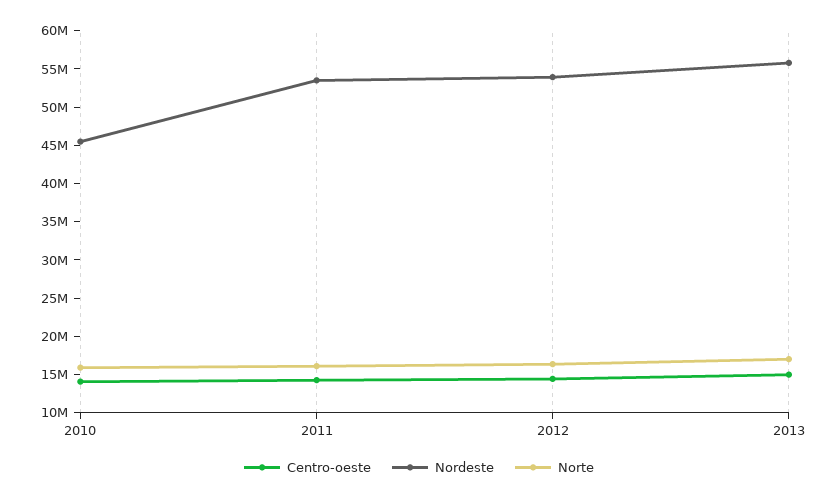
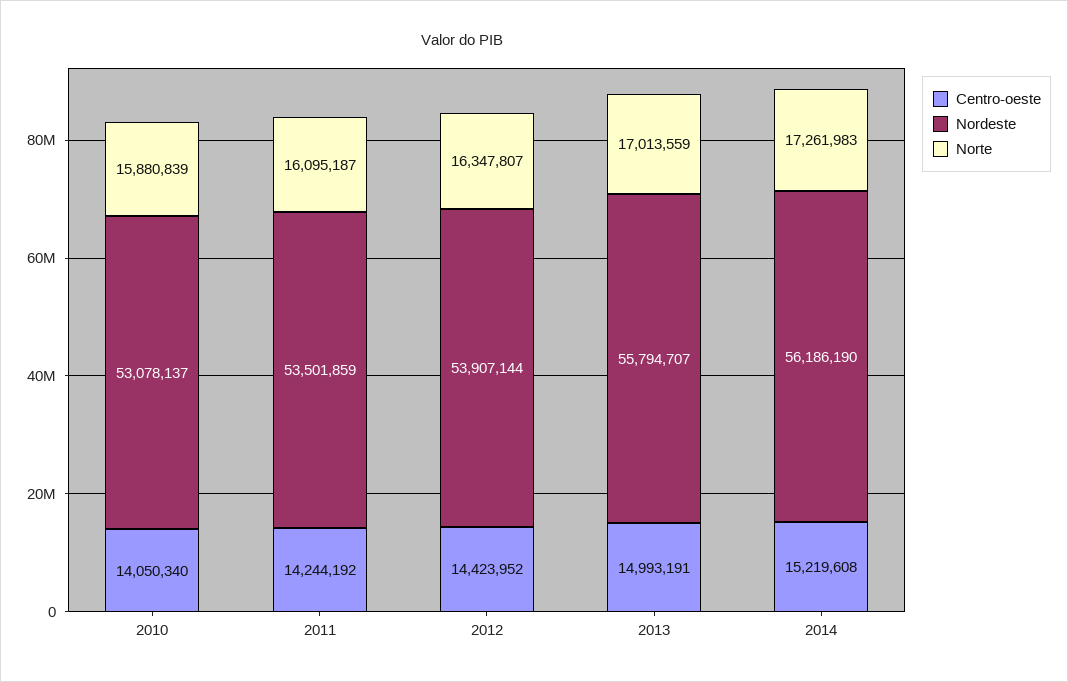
Nordeste, 2010: 45000000 -> 53078137
Centro-oeste, 2014: none -> 15219608
Nordeste, 2014: none -> 56186190
Norte, 2014: none -> 17261983

